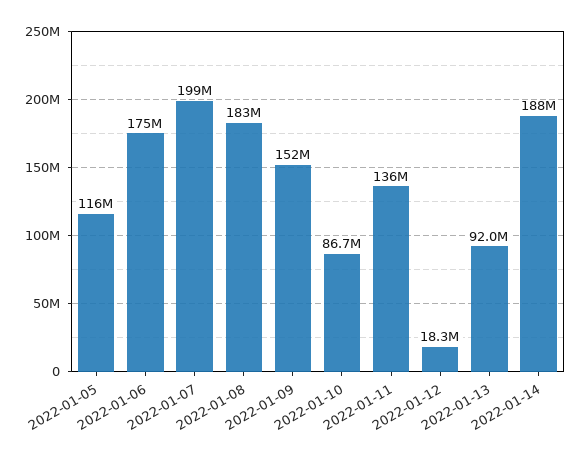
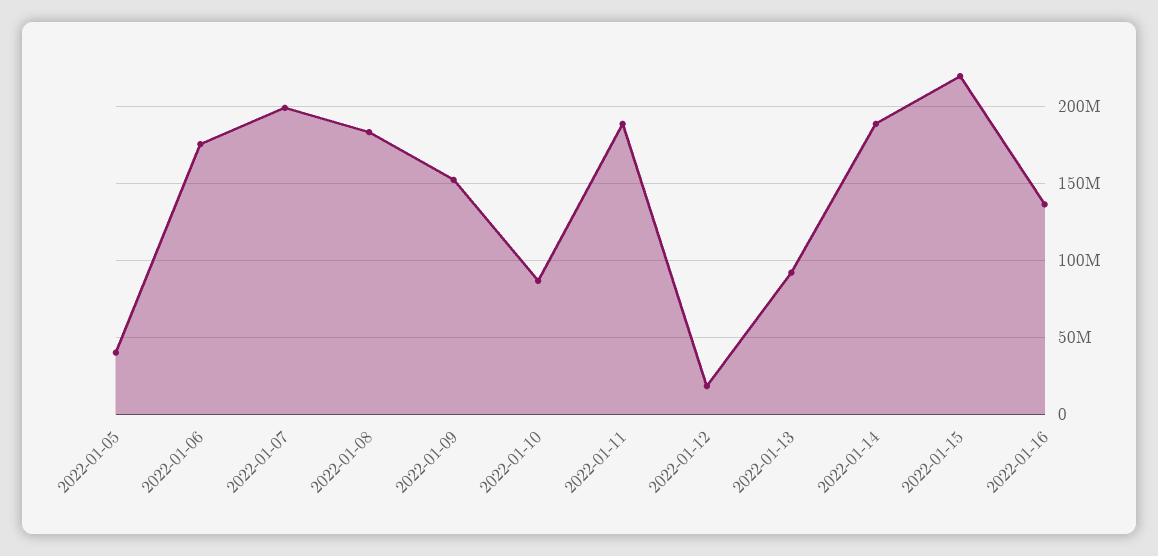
2022-01-05: 116000000 -> 40000000
2022-01-11: 136000000 -> 190000000
2022-01-15: none -> 220000000
2022-01-16: none -> 135000000

